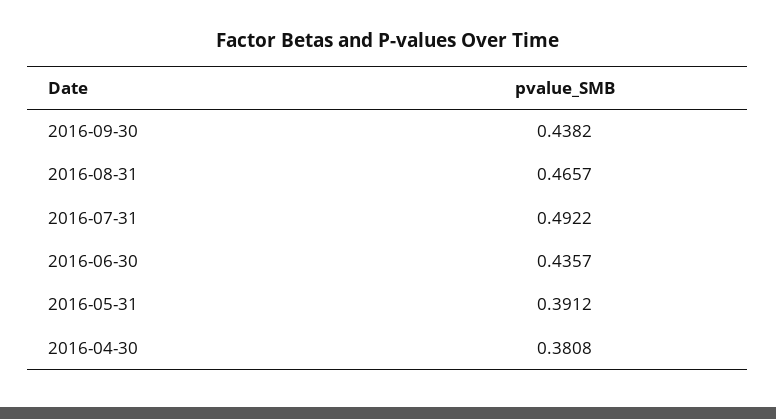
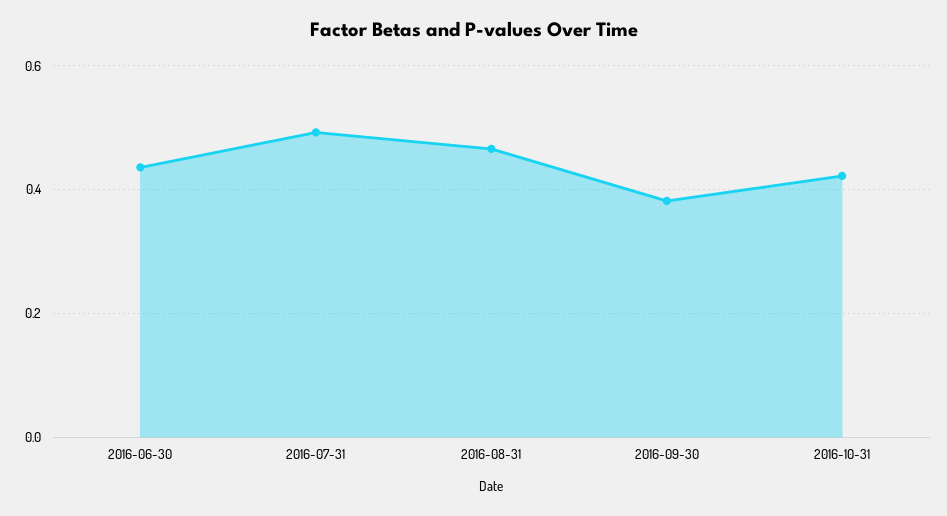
2016-09-30: 0.4382 -> 0.38
2016-05-31: 0.3912 -> none
2016-04-30: 0.3808 -> none
2016-10-31: none -> 0.42

